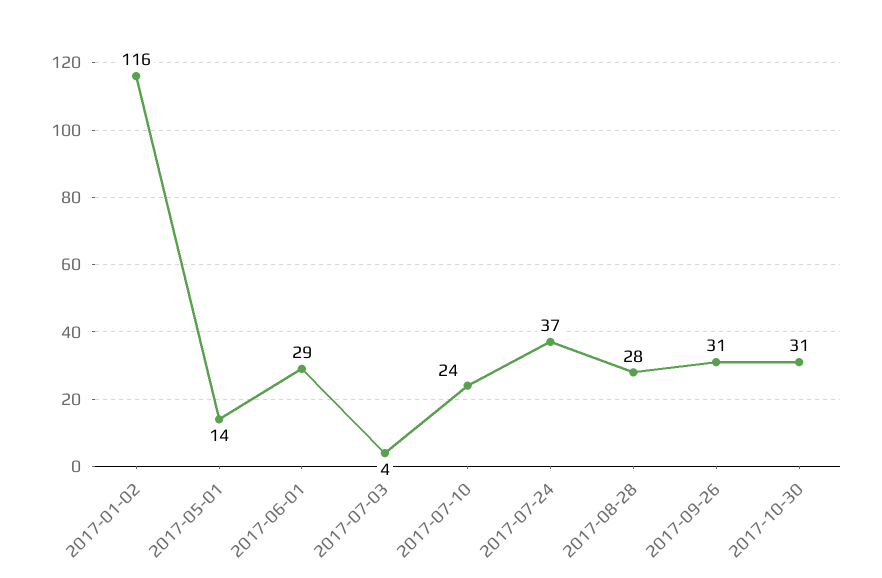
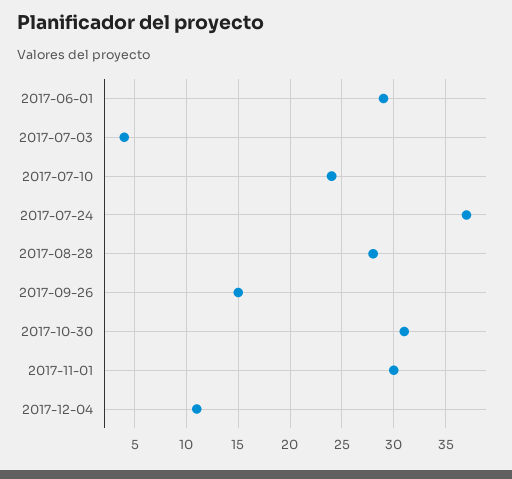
2017-01-02: 116 -> none
2017-05-01: 14 -> none
2017-09-26: 31 -> 15
2017-11-01: none -> 30
2017-12-04: none -> 11

